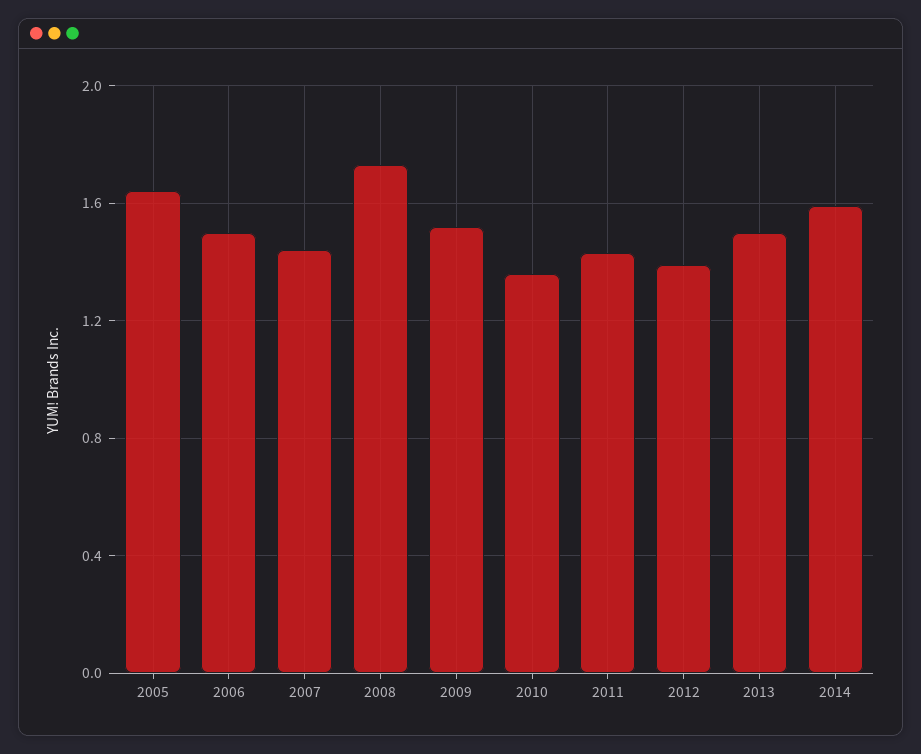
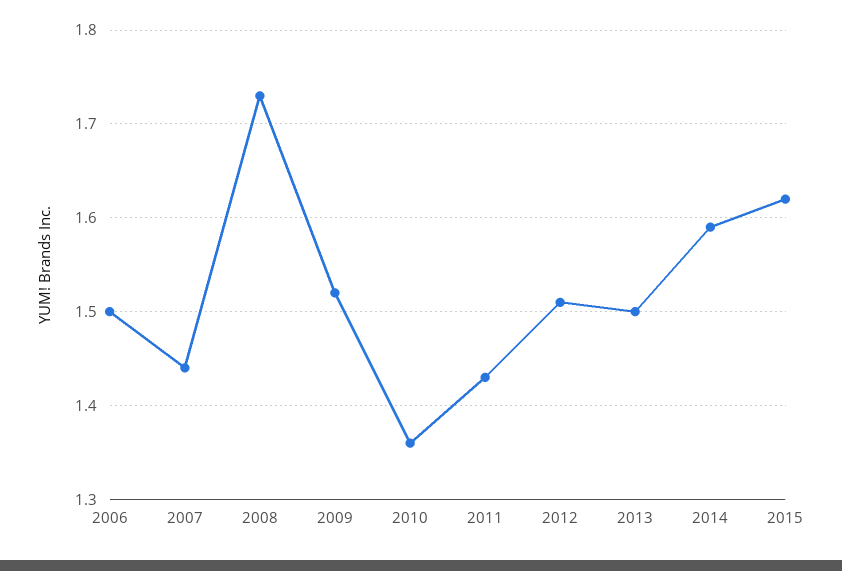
2005: 1.65 -> none
2012: 1.4 -> 1.51
2015: none -> 1.62

